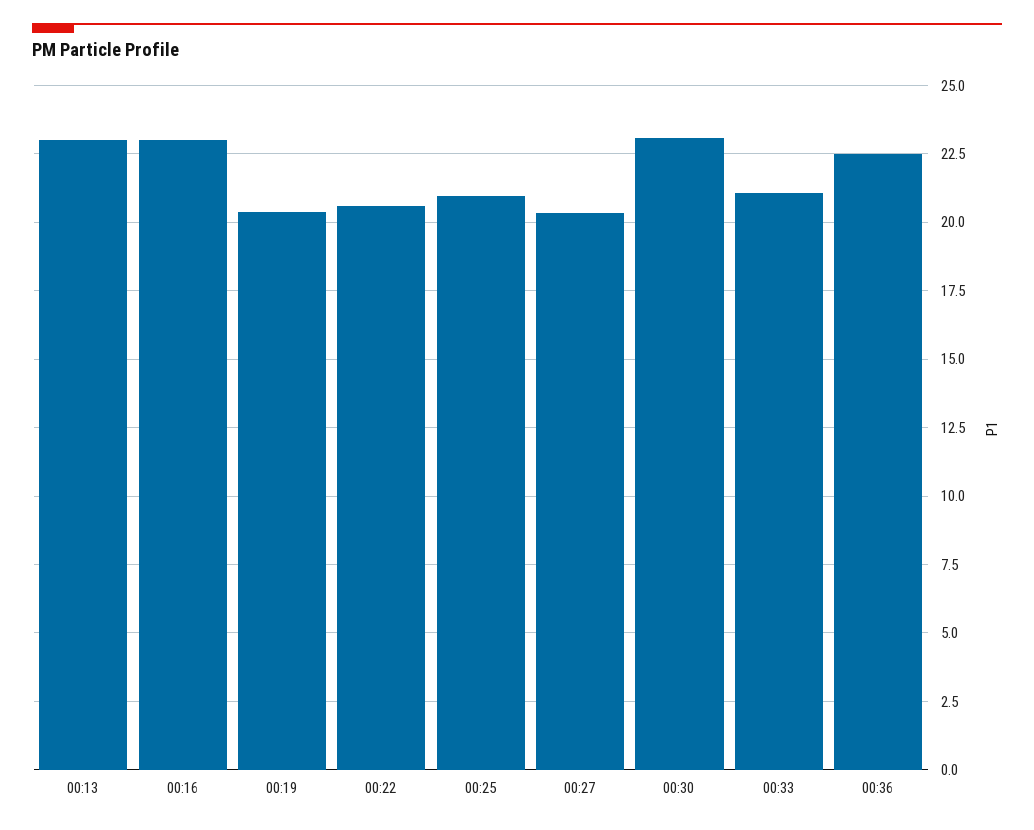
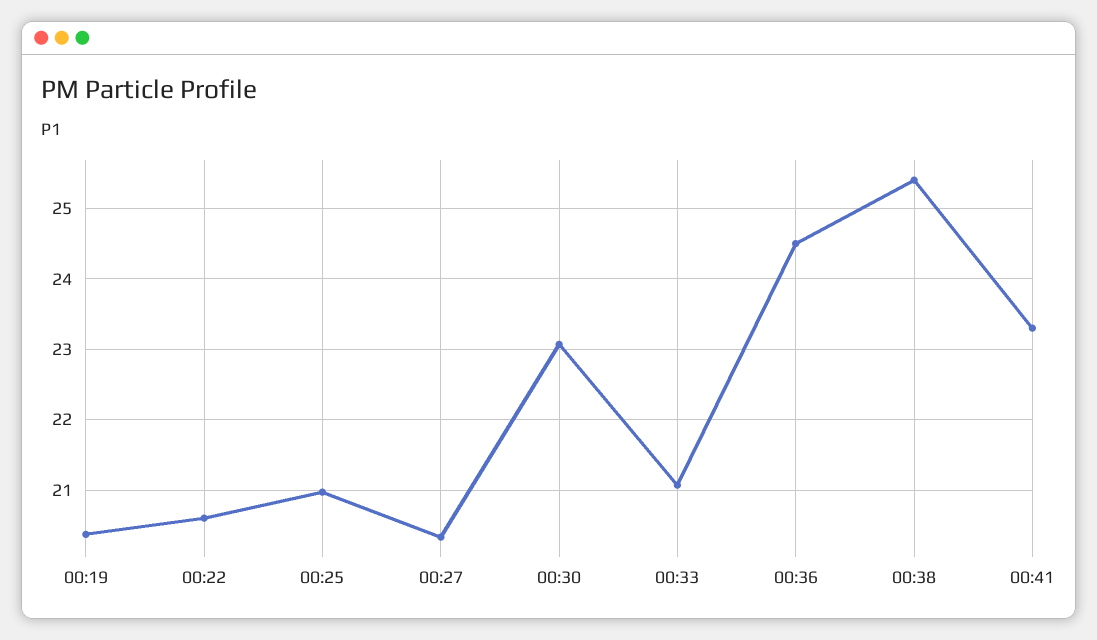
00:13: 23 -> none
00:16: 23 -> none
00:36: 22.5 -> 24.5
00:38: none -> 25.4
00:41: none -> 23.3

